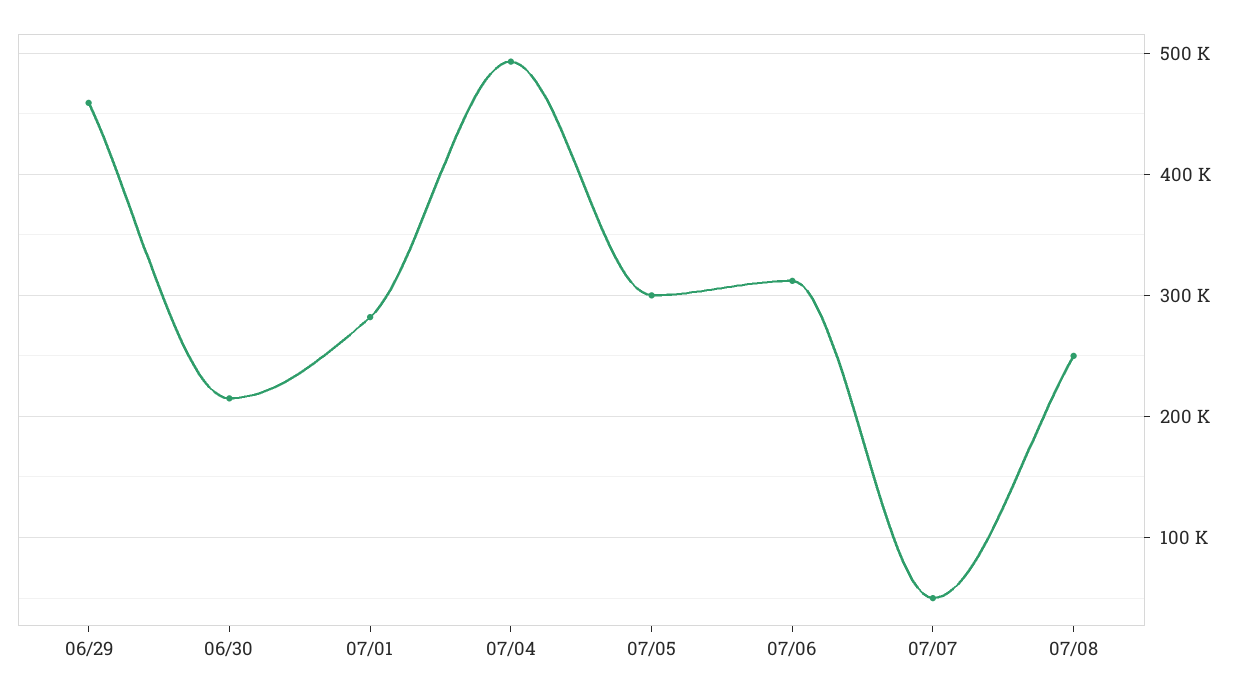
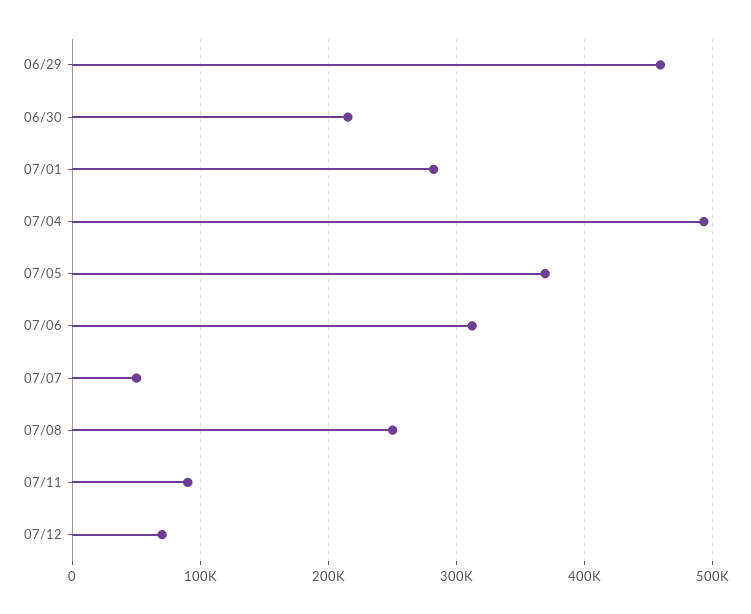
07/05: 300000 -> 370000
07/11: none -> 90000
07/12: none -> 70000

